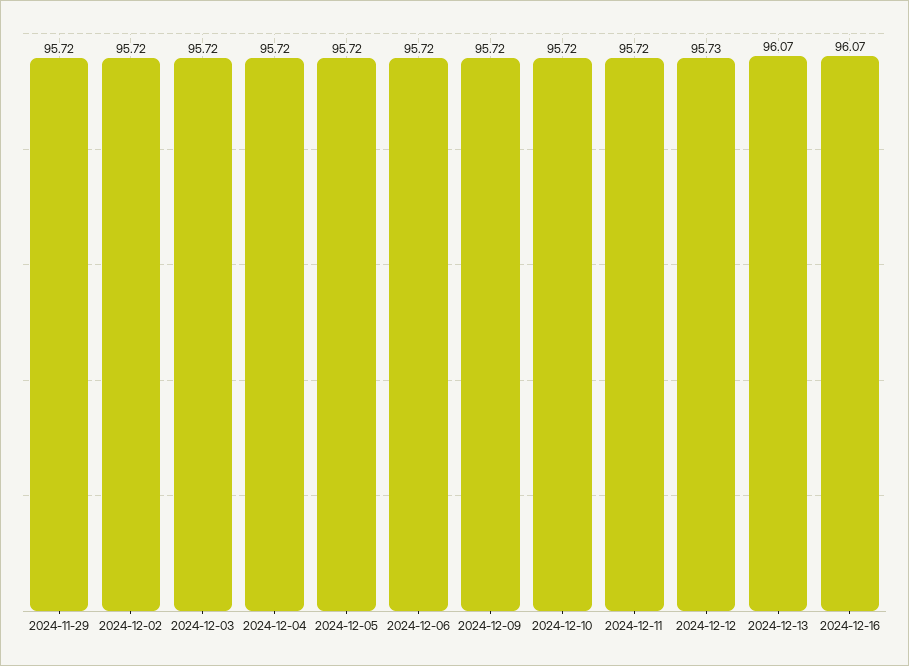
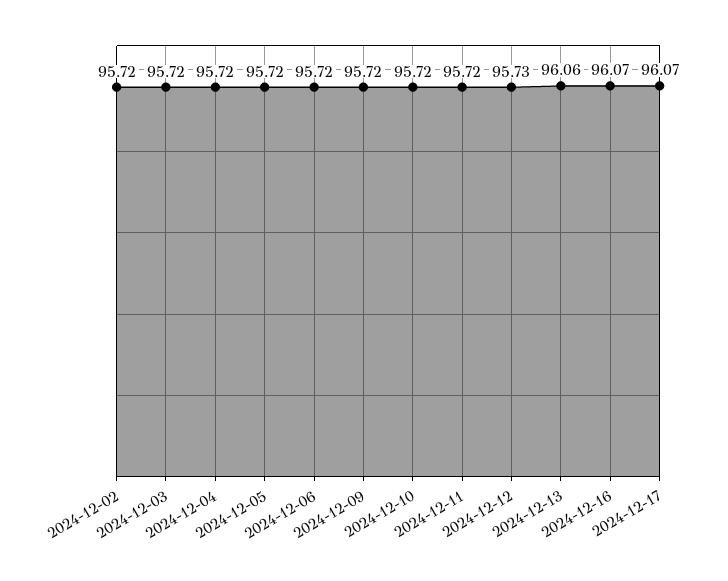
2024-11-29: 95.72 -> none
2024-12-13: 96.07 -> 96.06
2024-12-17: none -> 96.07

